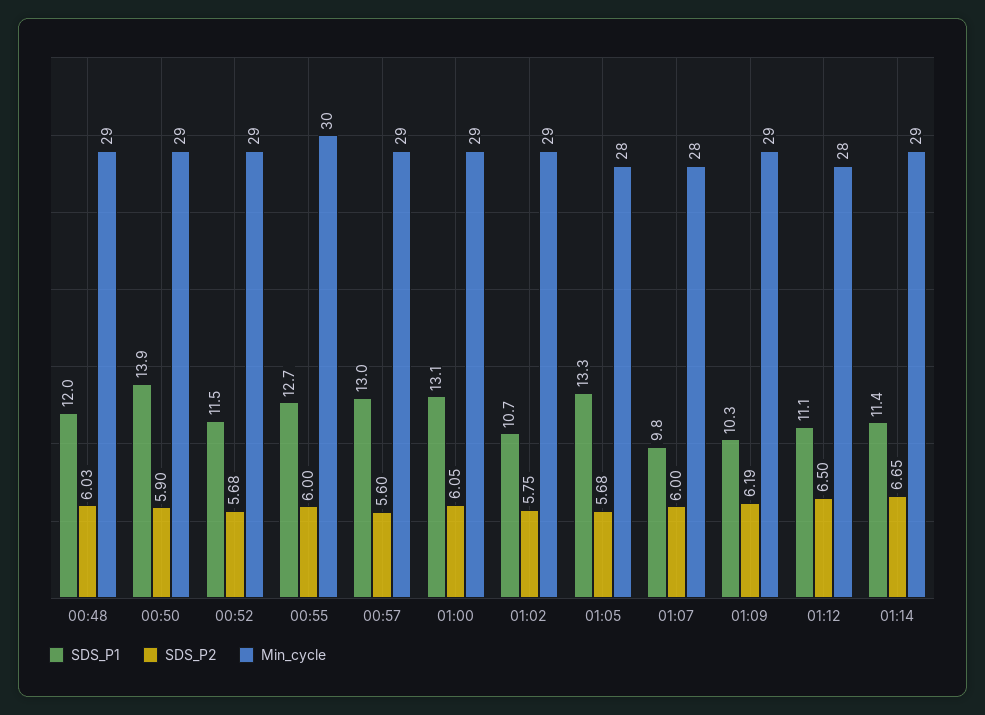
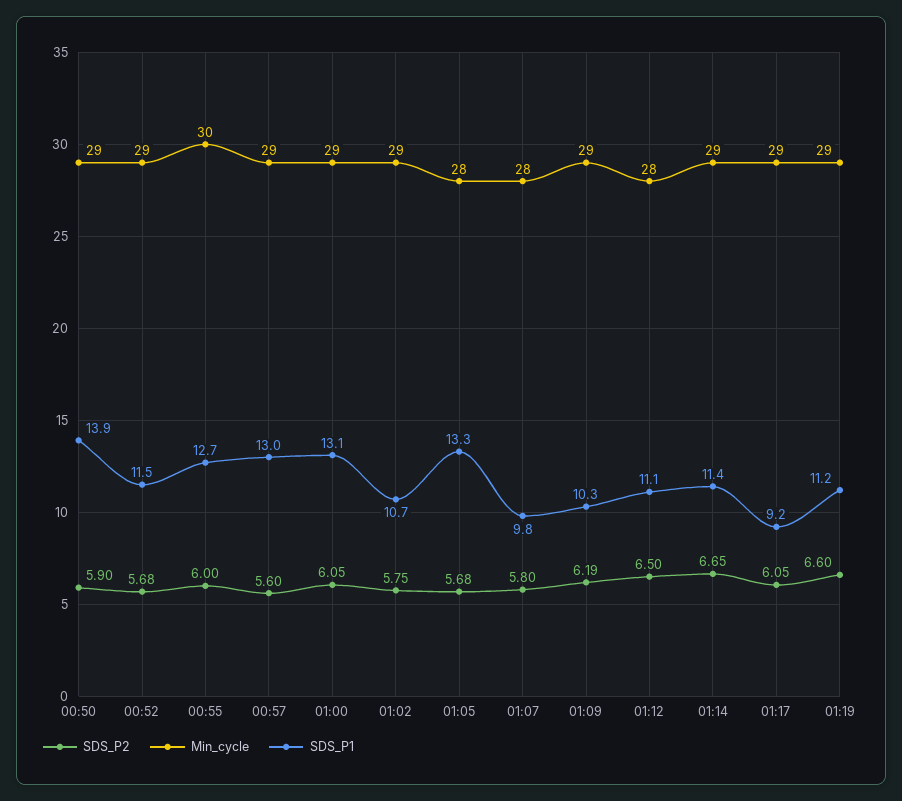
SDS_P1, 00:48: 12 -> none
SDS_P2, 00:48: 6.03 -> none
Min_cycle, 00:48: 29 -> none
SDS_P2, 01:07: 6 -> 5.8
SDS_P2, 01:17: none -> 6.05
Min_cycle, 01:17: none -> 29
SDS_P1, 01:17: none -> 9.2
SDS_P2, 01:19: none -> 6.6
Min_cycle, 01:19: none -> 29
SDS_P1, 01:19: none -> 11.2

